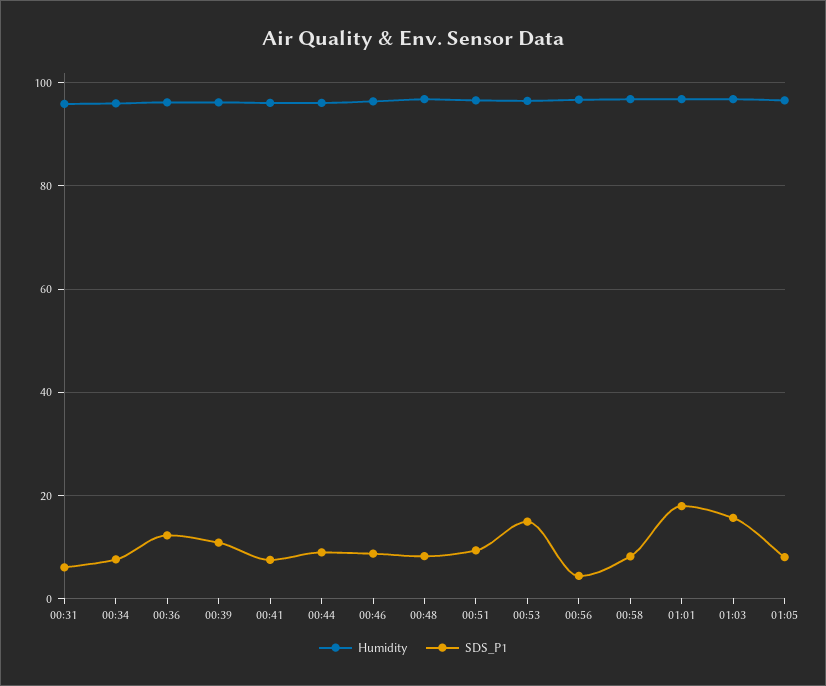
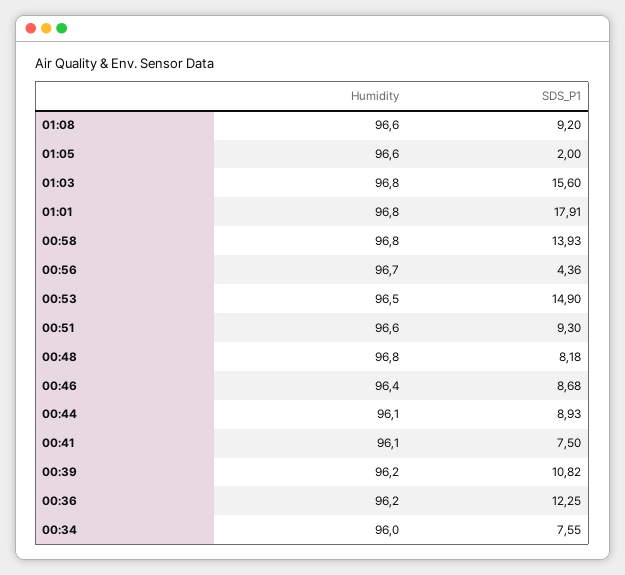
Humidity, 00:31: 96 -> none
SDS_P1, 00:31: 6 -> none
SDS_P1, 00:58: 8 -> 13.93
SDS_P1, 01:05: 8 -> 2
Humidity, 01:08: none -> 96.6
SDS_P1, 01:08: none -> 9.2

